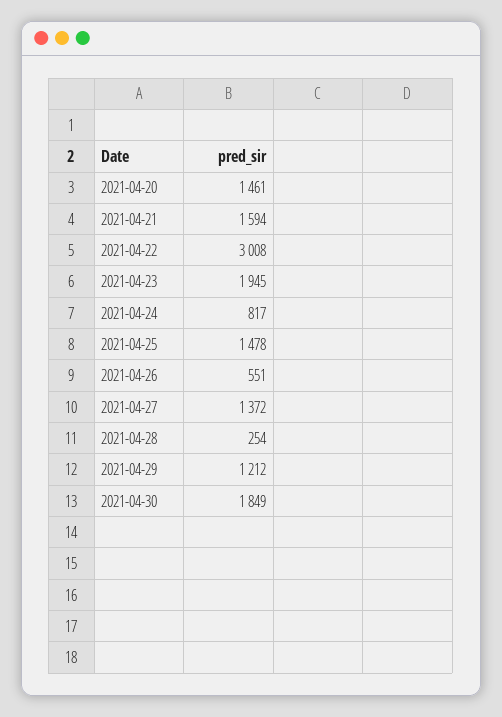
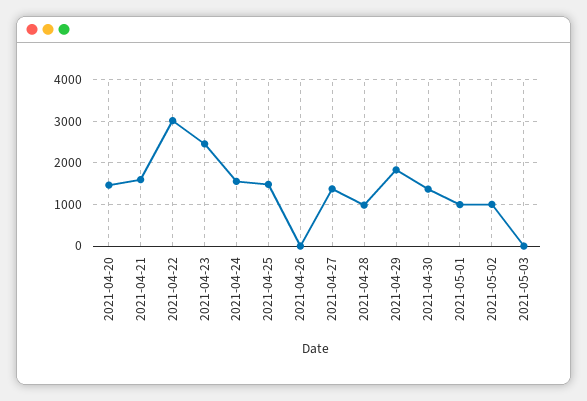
2021-04-23: 1945 -> 2400
2021-04-24: 817 -> 1600
2021-04-26: 551 -> 0
2021-04-28: 254 -> 1000
2021-04-29: 1212 -> 1800
2021-04-30: 1849 -> 1400
2021-05-01: none -> 1000
2021-05-02: none -> 1000
2021-05-03: none -> 0

